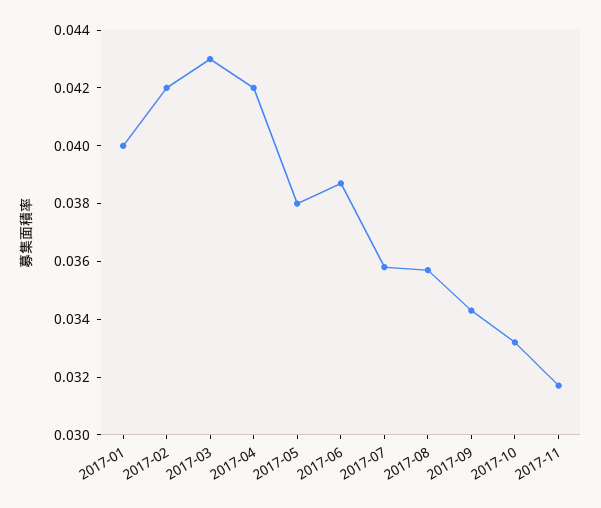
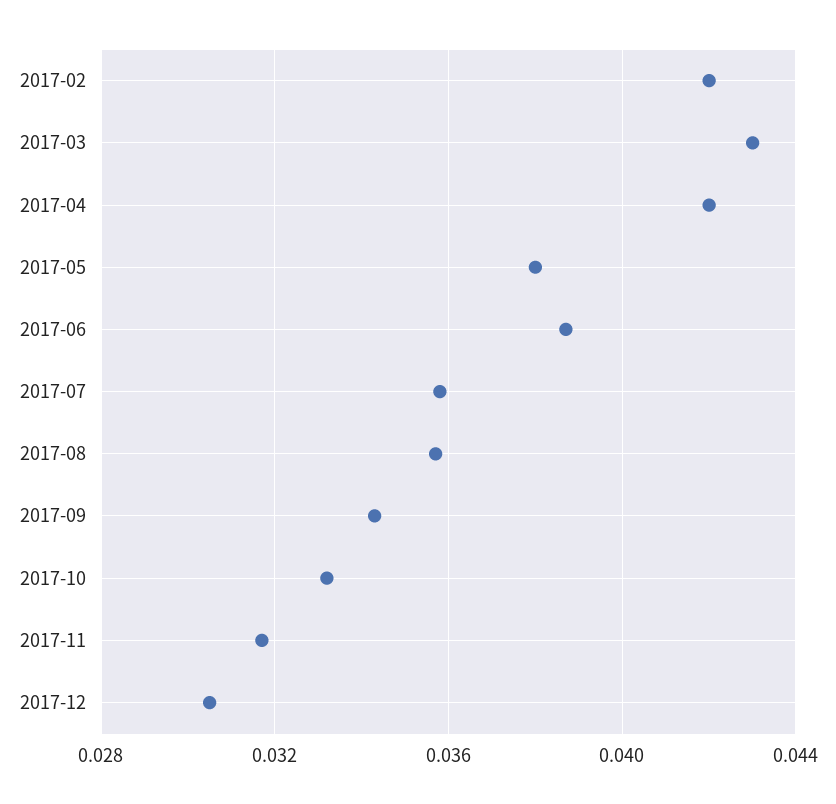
2017-01: 0.04 -> none
2017-12: none -> 0.0305

